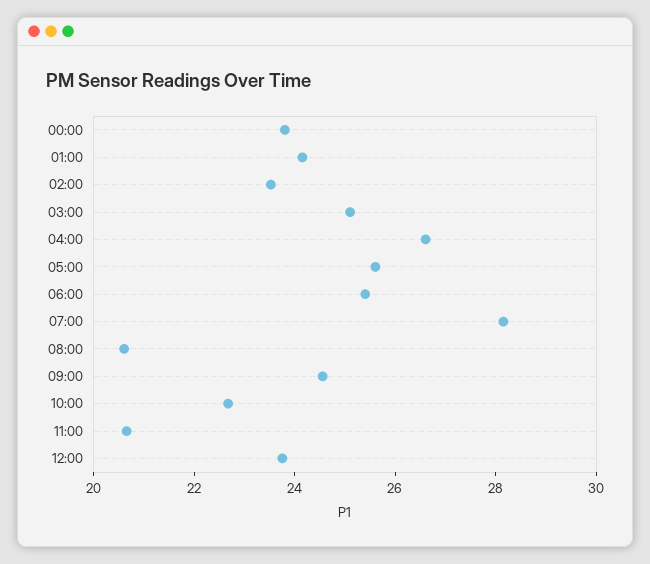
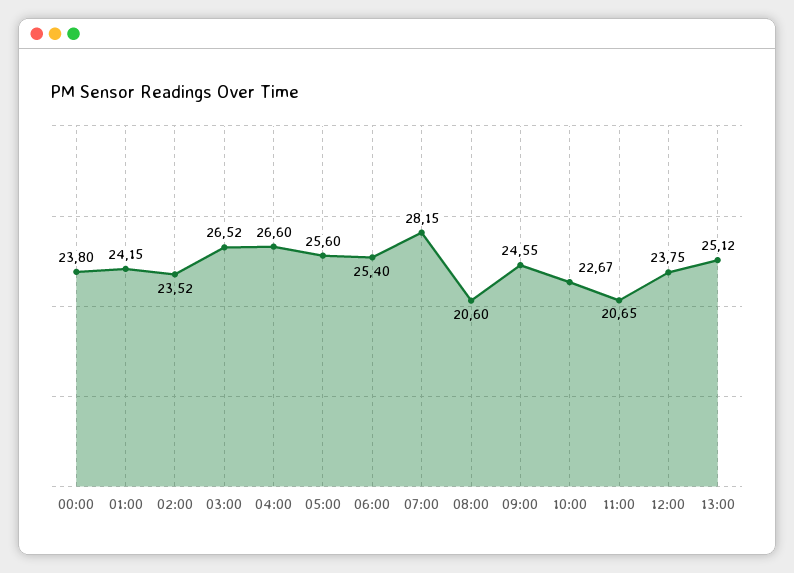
03:00: 25 -> 26.52
13:00: none -> 25.12

